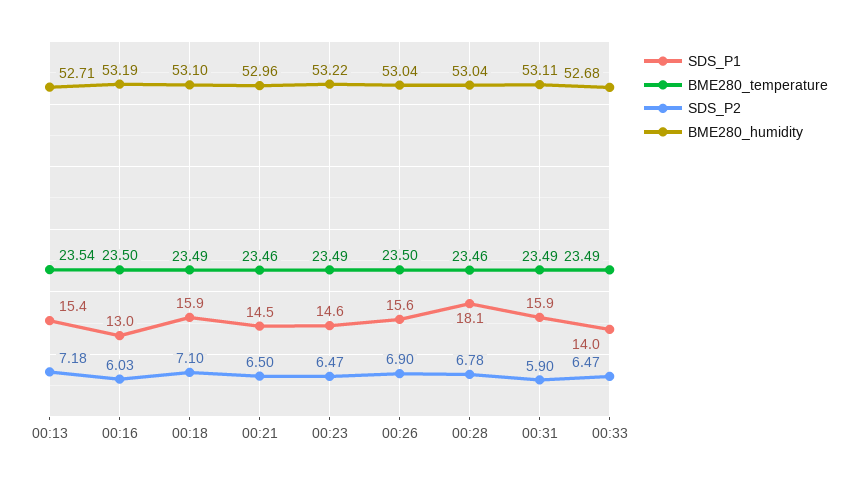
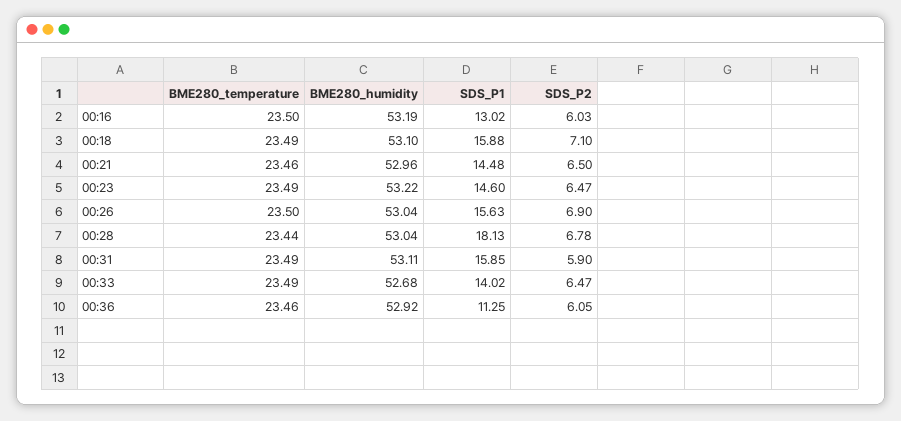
SDS_P1, 00:13: 15.4 -> none
BME280_temperature, 00:13: 23.54 -> none
SDS_P2, 00:13: 7.18 -> none
BME280_humidity, 00:13: 52.71 -> none
BME280_temperature, 00:28: 23.46 -> 23.44
BME280_temperature, 00:36: none -> 23.46
BME280_humidity, 00:36: none -> 52.92
SDS_P1, 00:36: none -> 11.25
SDS_P2, 00:36: none -> 6.05

